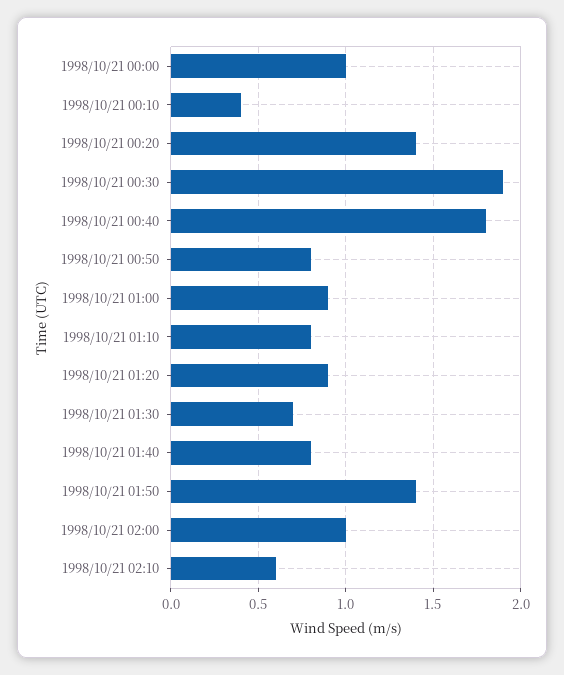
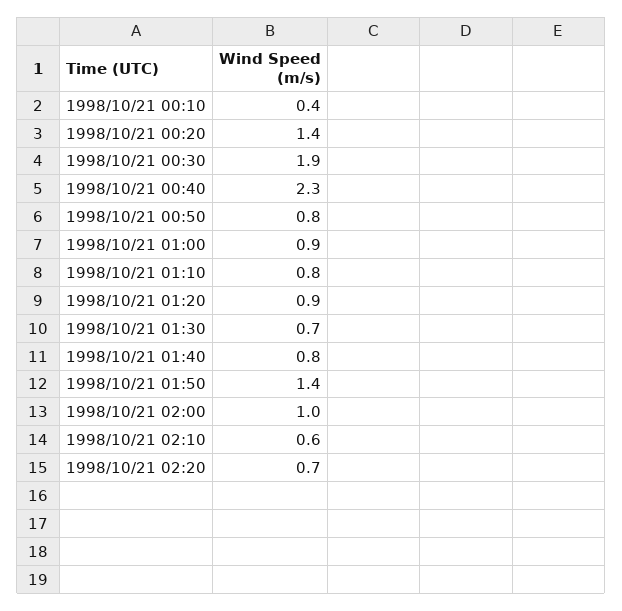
1998/10/21 00:00: 1 -> none
1998/10/21 00:40: 1.8 -> 2.3
1998/10/21 02:20: none -> 0.7

